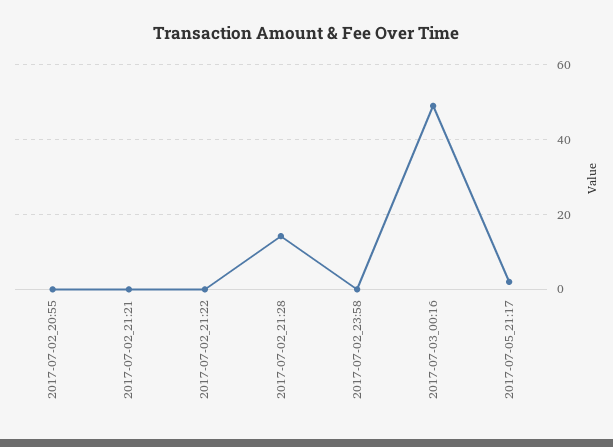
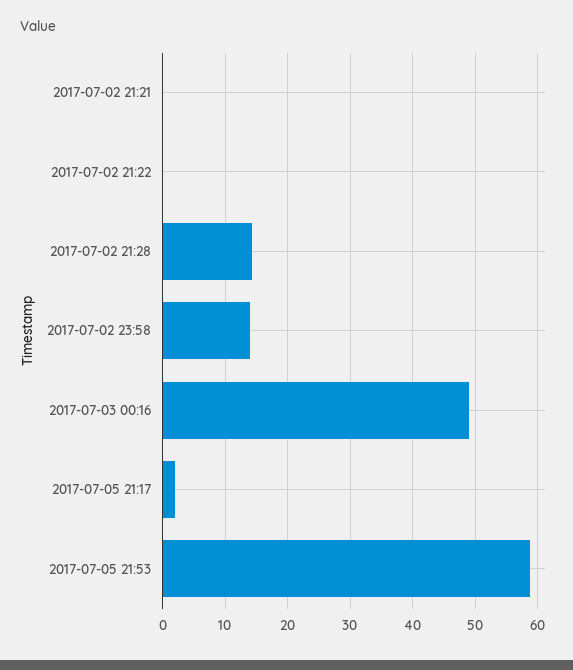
2017-07-02_20:55: 0 -> none
2017-07-02_23:58: 0 -> 14
2017-07-05 21:53: none -> 59

